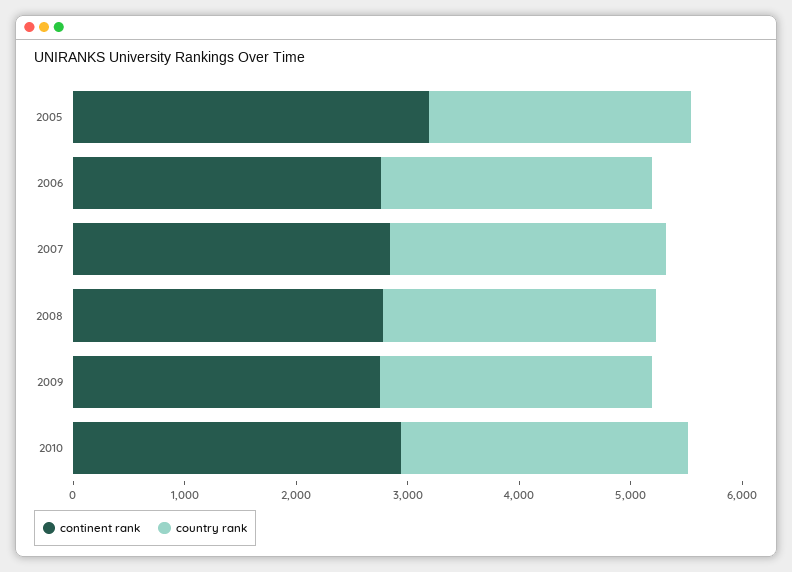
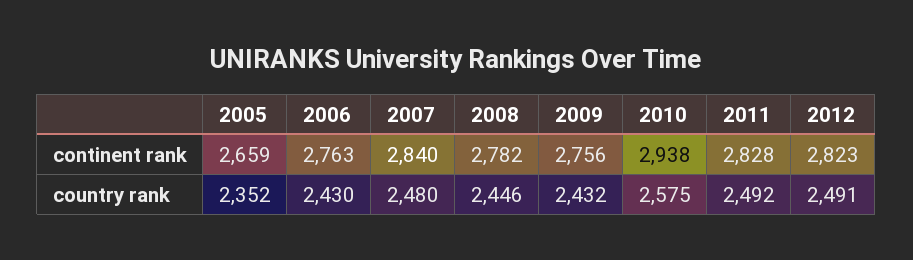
continent rank, 2005: 3200 -> 2659
continent rank, 2011: none -> 2828
continent rank, 2012: none -> 2823
country rank, 2011: none -> 2492
country rank, 2012: none -> 2491

